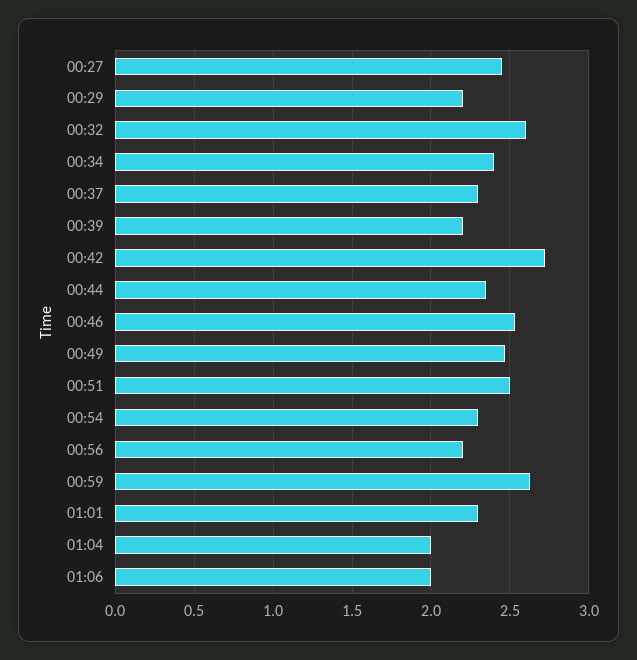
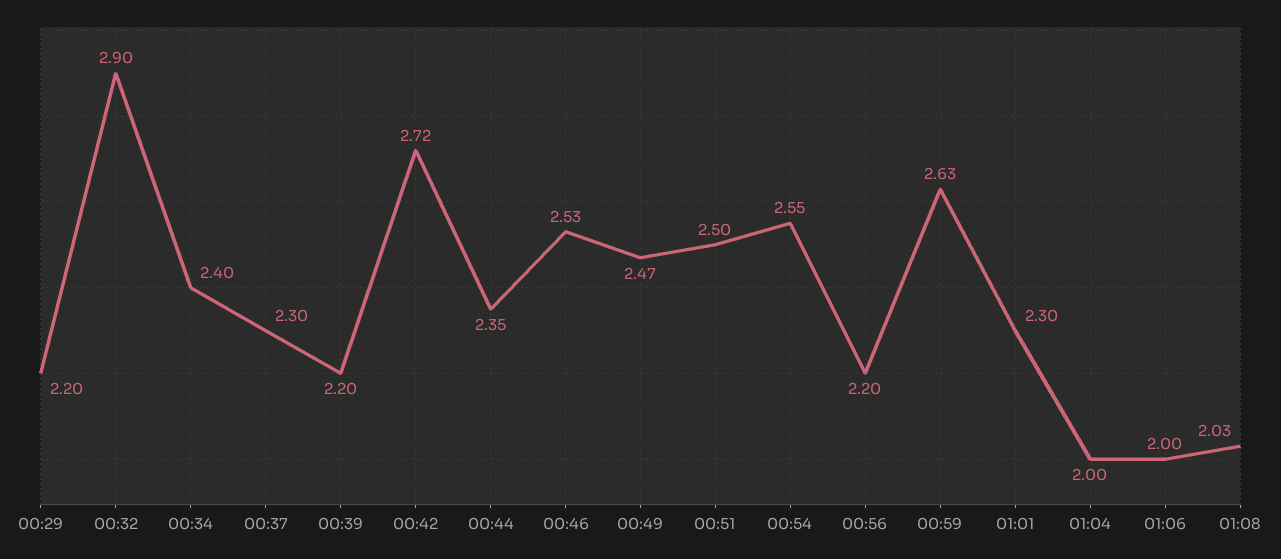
00:27: 2.45 -> none
00:32: 2.6 -> 2.9
00:54: 2.3 -> 2.55
01:08: none -> 2.03

